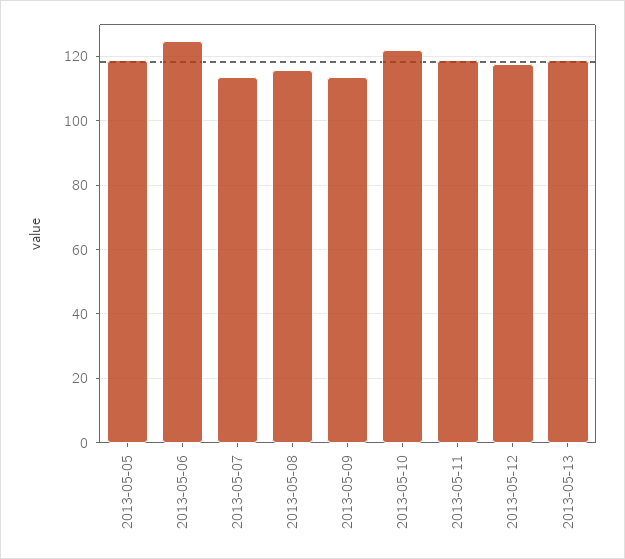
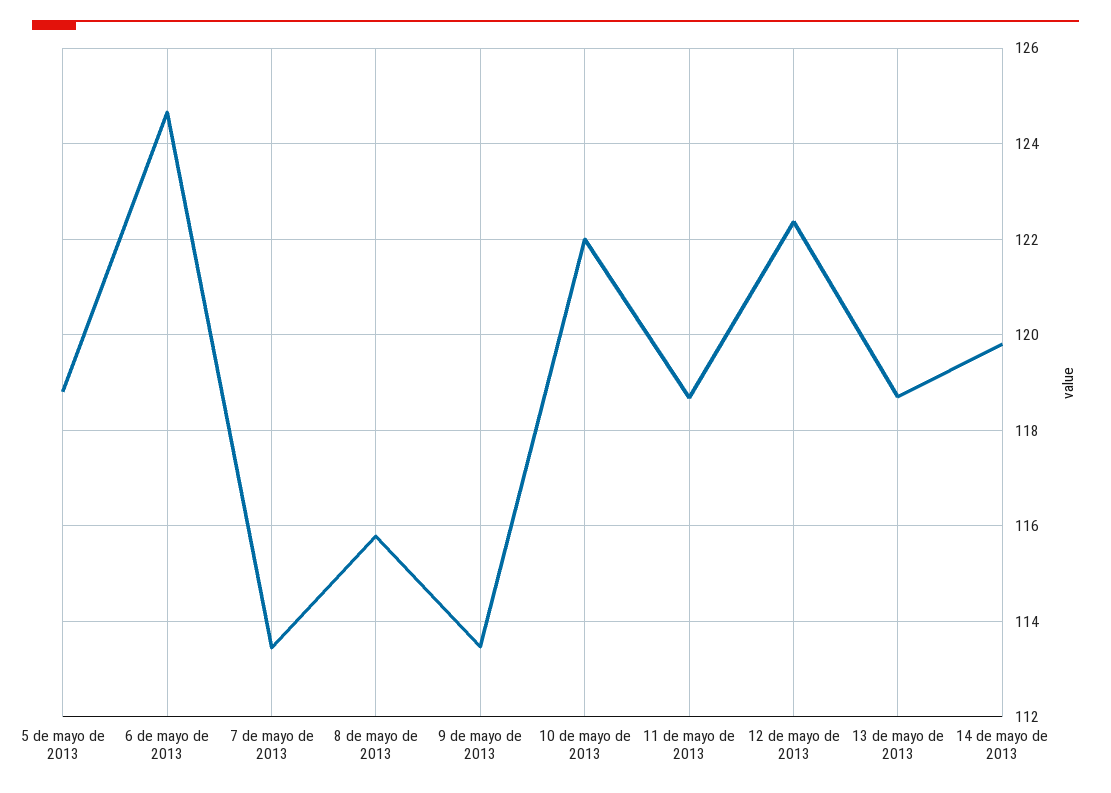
2013-05-12: 118 -> 122.4
14 de mayo de 2013: none -> 119.8

